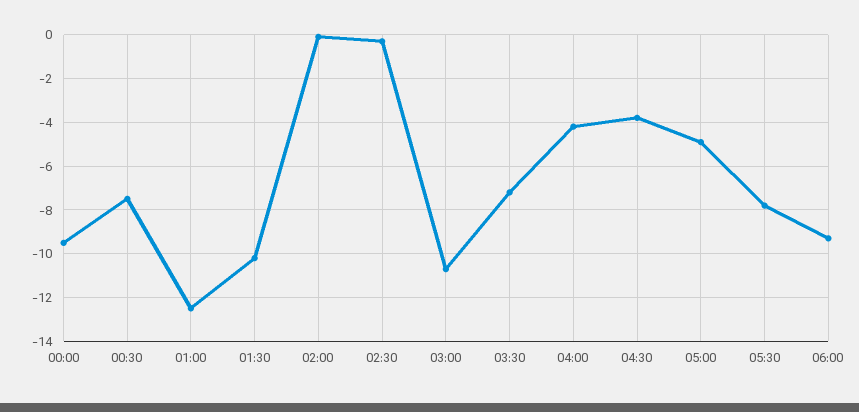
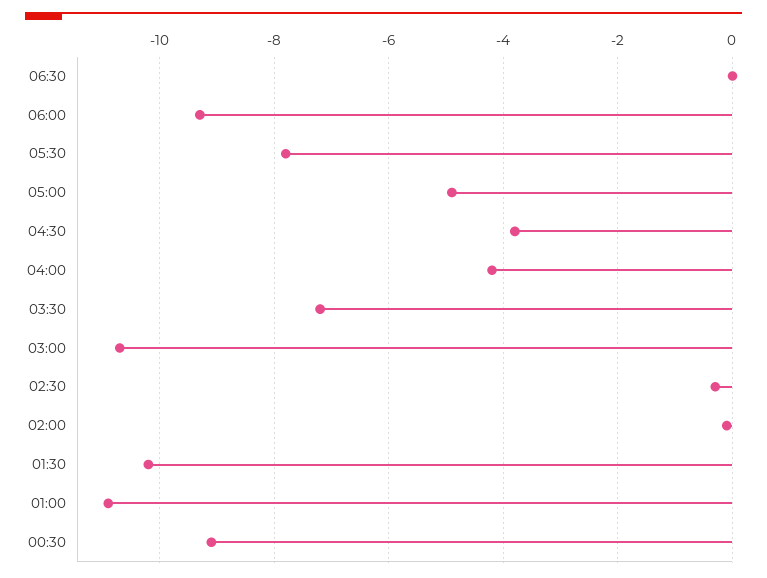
00:00: -9.5 -> none
00:30: -7.5 -> -9
01:00: -12.5 -> -11
06:30: none -> 0

